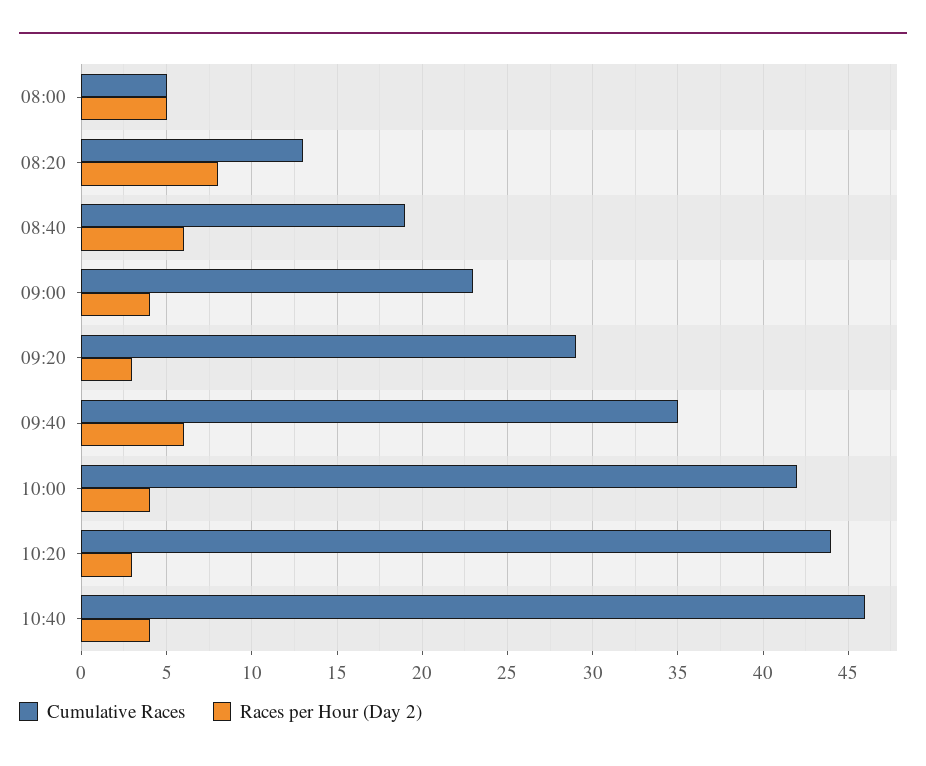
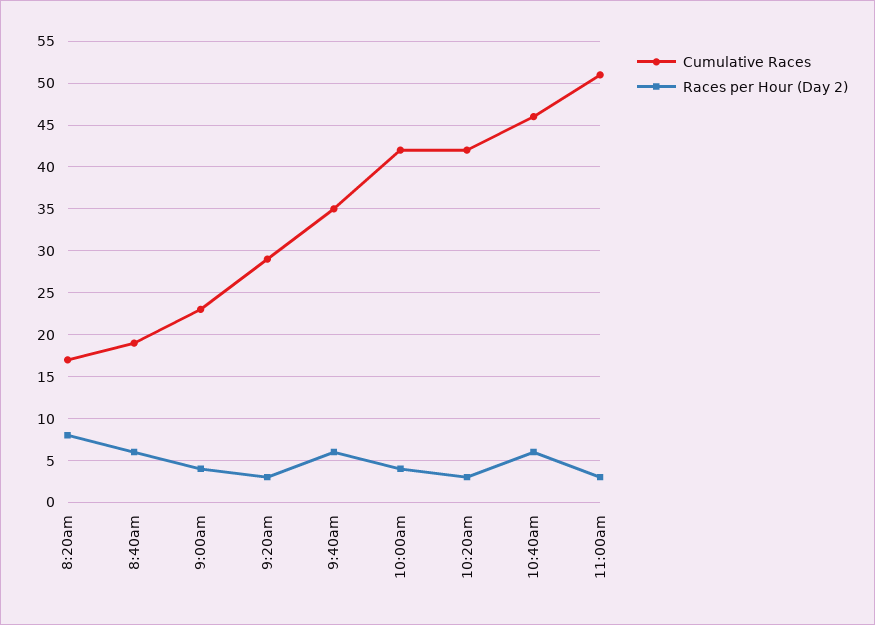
Cumulative Races, 08:00: 5 -> none
Races per Hour (Day 2), 08:00: 5 -> none
Cumulative Races, 08:20: 13 -> 17
Cumulative Races, 10:20: 44 -> 42
Races per Hour (Day 2), 10:40: 4 -> 6
Cumulative Races, 11:00am: none -> 51
Races per Hour (Day 2), 11:00am: none -> 3

